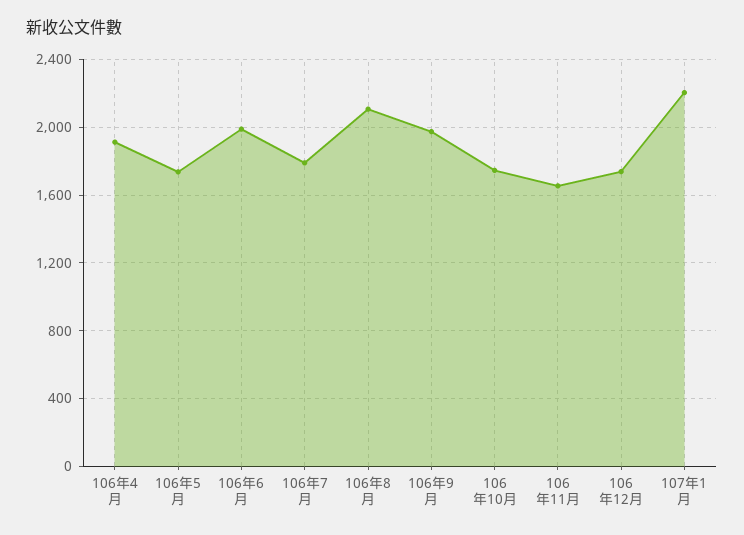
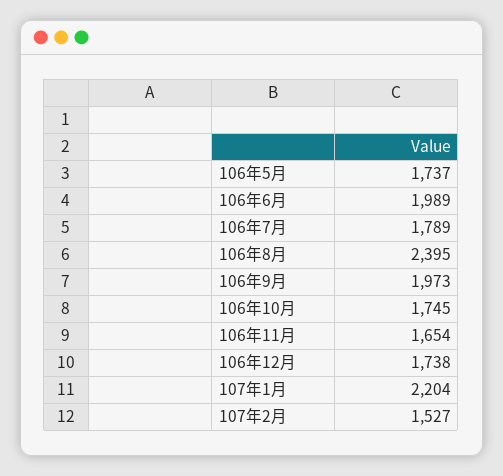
106年4月: 1900 -> none
106年8月: 2100 -> 2395
107年2月: none -> 1527

